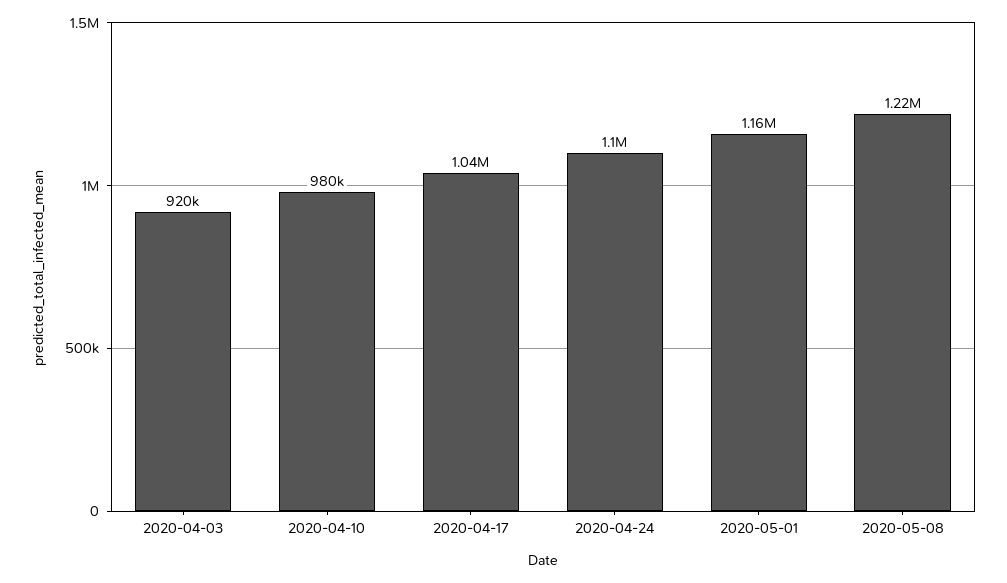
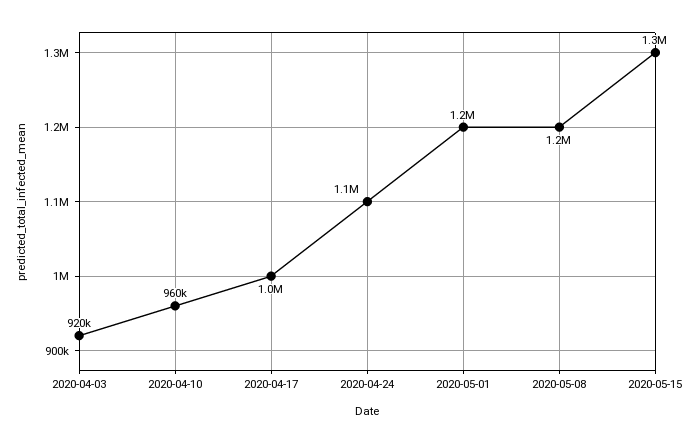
2020-04-10: 980000 -> 960000
2020-05-15: none -> 1300000

